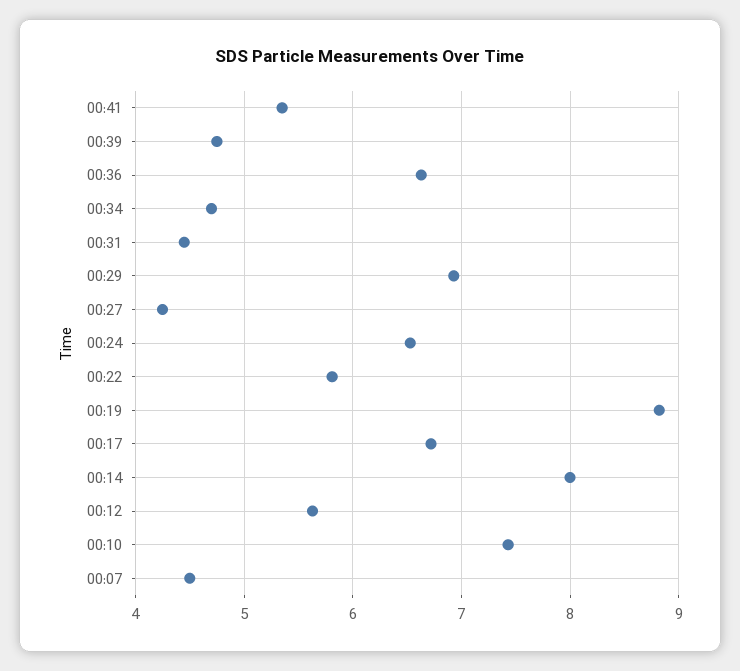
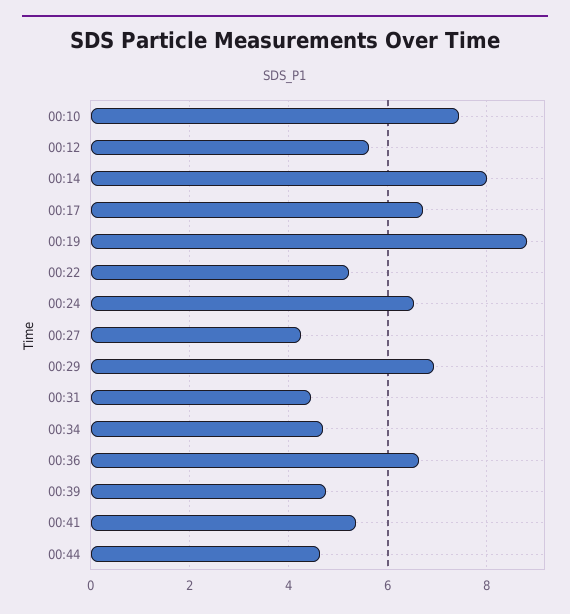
00:22: 5.8 -> 5.2
00:07: 4.5 -> none
00:44: none -> 4.6

